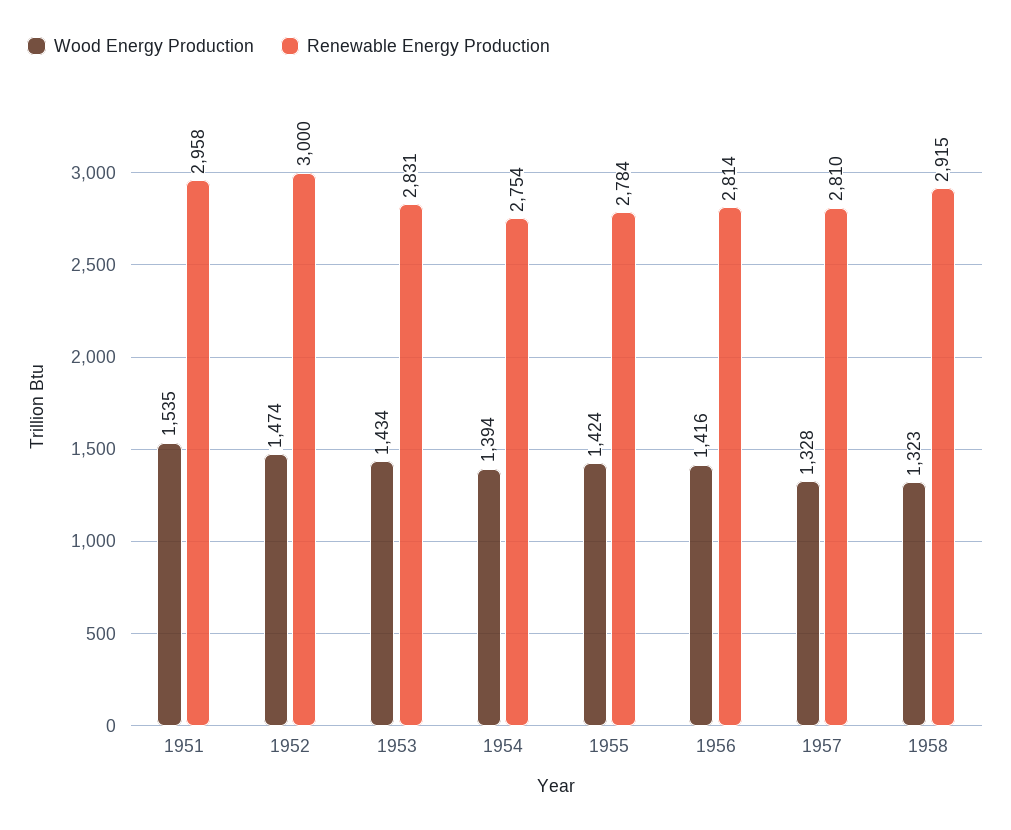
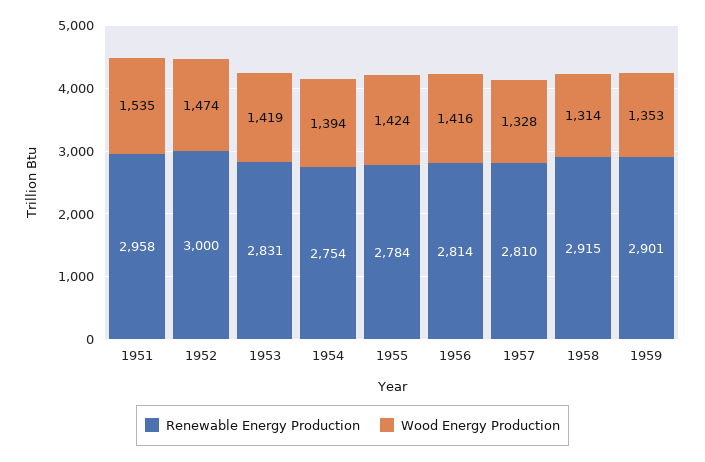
Wood Energy Production, 1953: 1434 -> 1419
Wood Energy Production, 1958: 1323 -> 1314
Renewable Energy Production, 1959: none -> 2901
Wood Energy Production, 1959: none -> 1353

